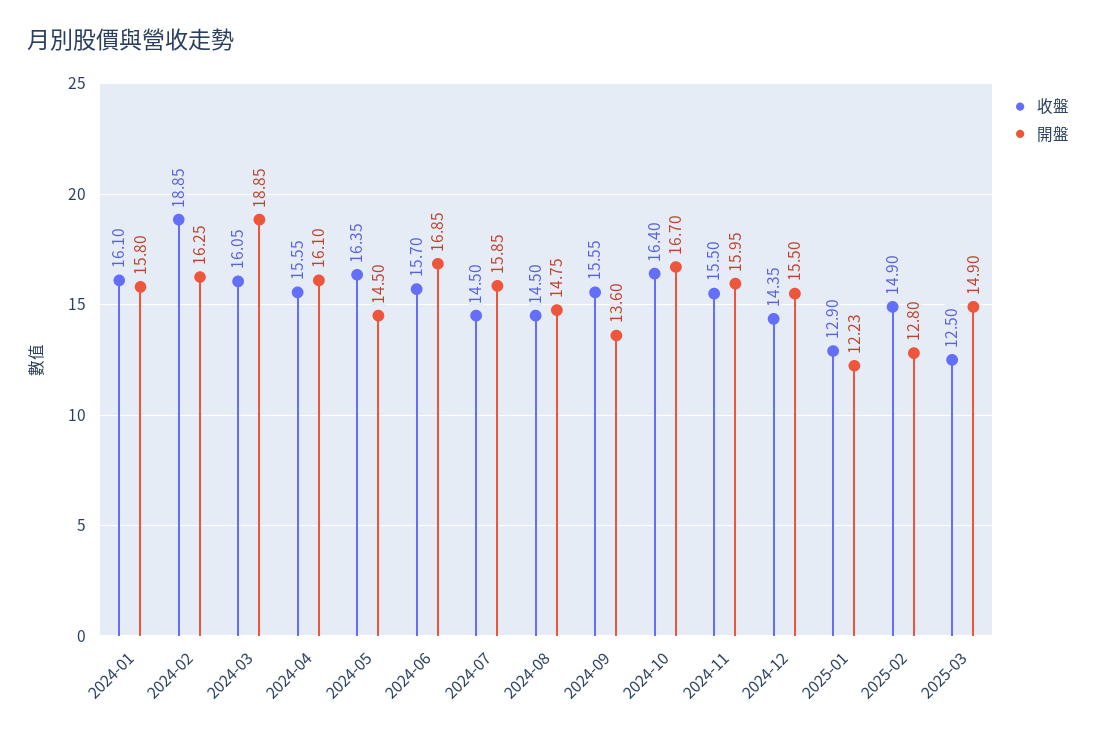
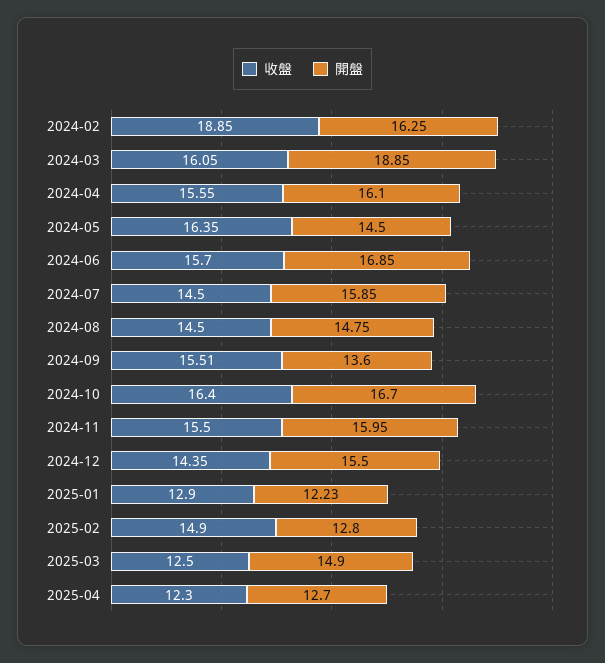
收盤, 2024-01: 16.1 -> none
開盤, 2024-01: 15.8 -> none
收盤, 2024-09: 15.55 -> 15.51
收盤, 2025-04: none -> 12.3
開盤, 2025-04: none -> 12.7

